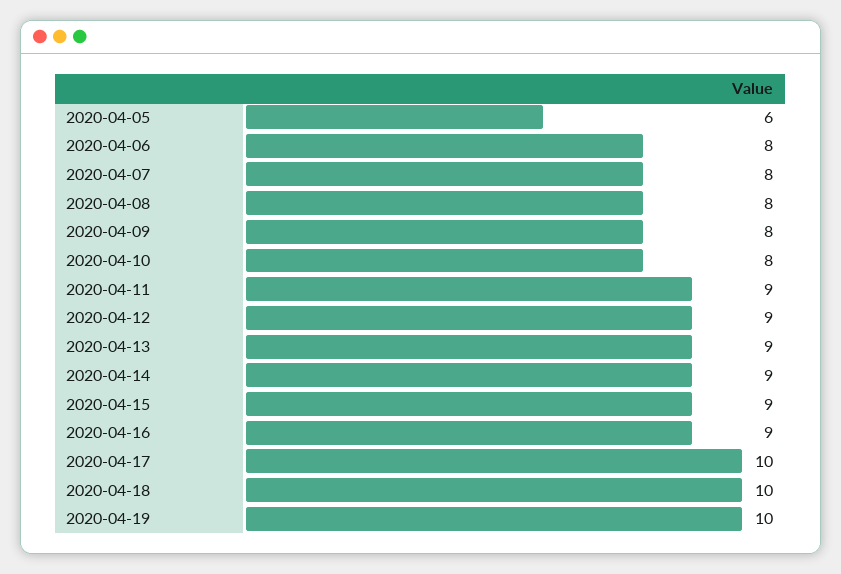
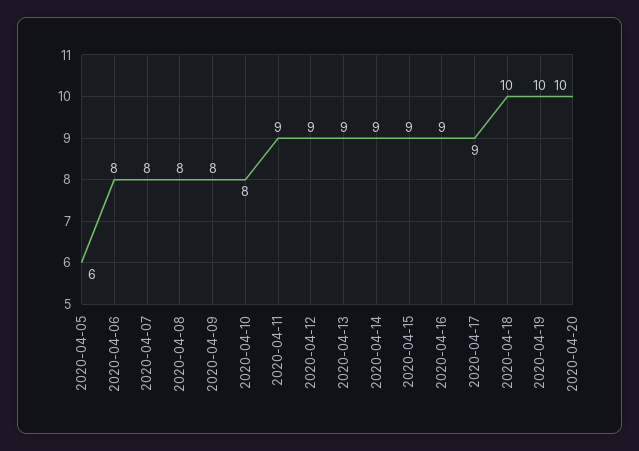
2020-04-17: 10 -> 9
2020-04-20: none -> 10

